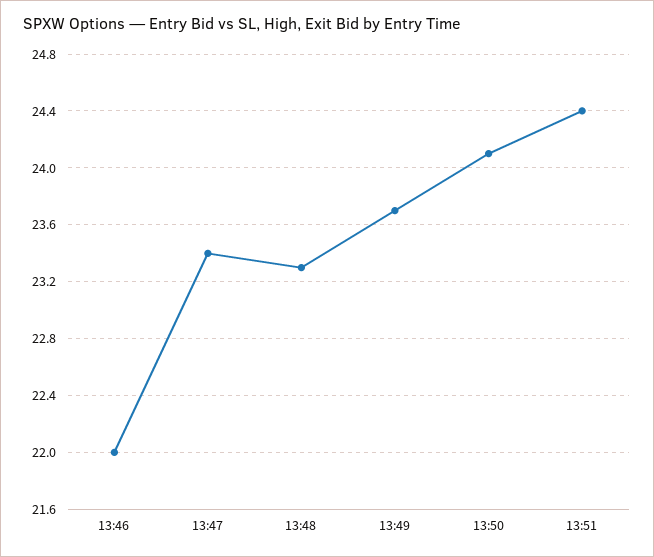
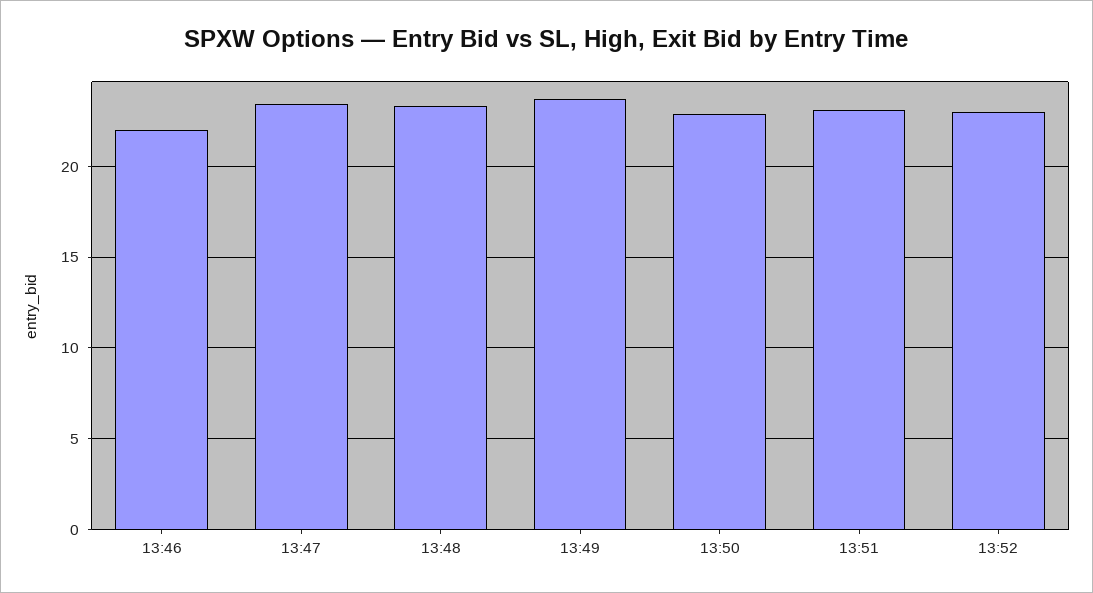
13:50: 24.1 -> 23
13:51: 24.4 -> 23
13:52: none -> 23

